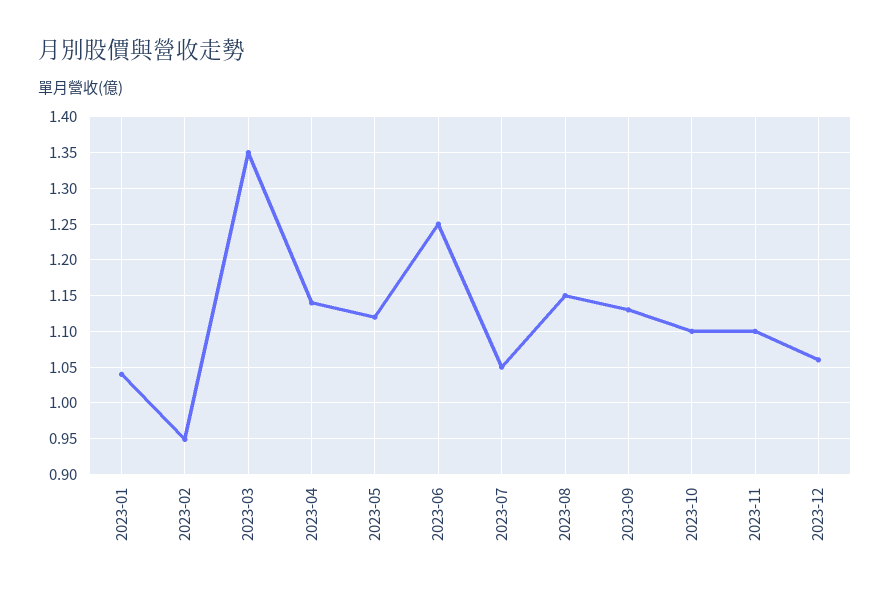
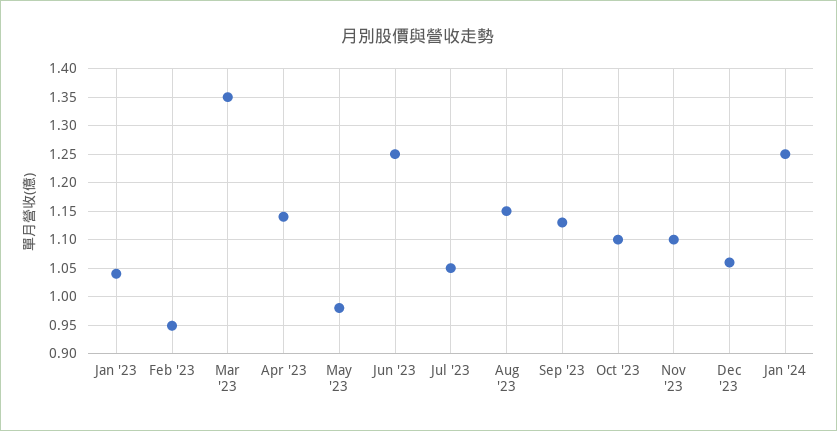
2023-05: 1.12 -> 0.975
Jan '24: none -> 1.25

